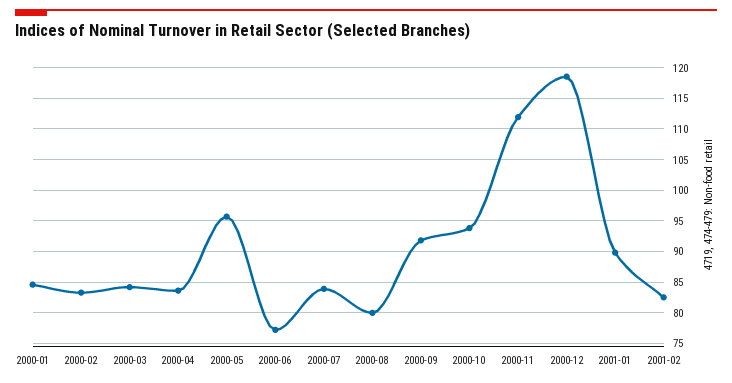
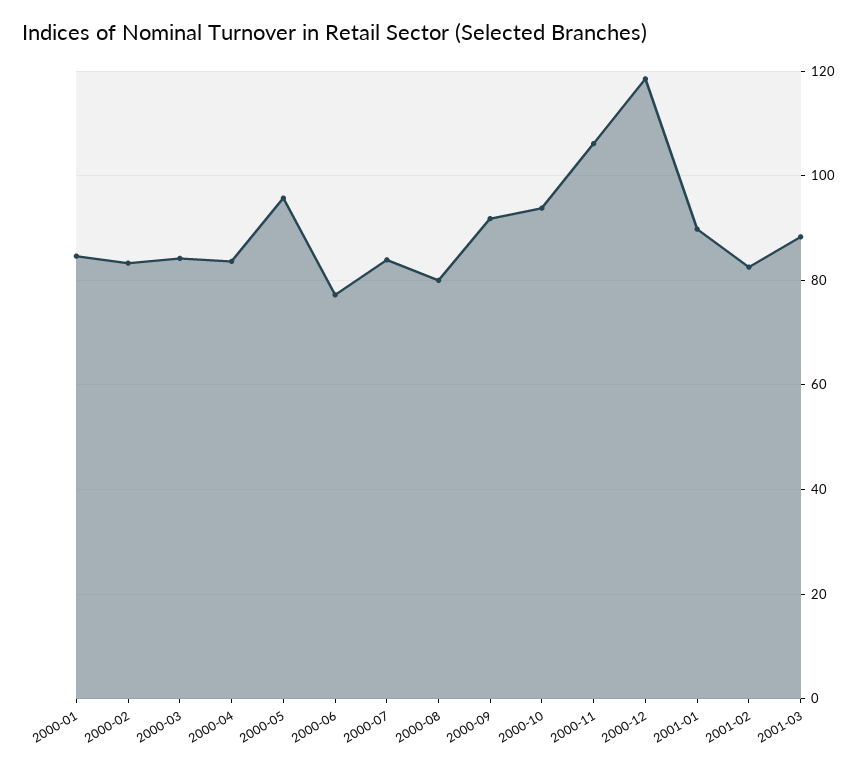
2000-11: 112 -> 106
2001-03: none -> 88

